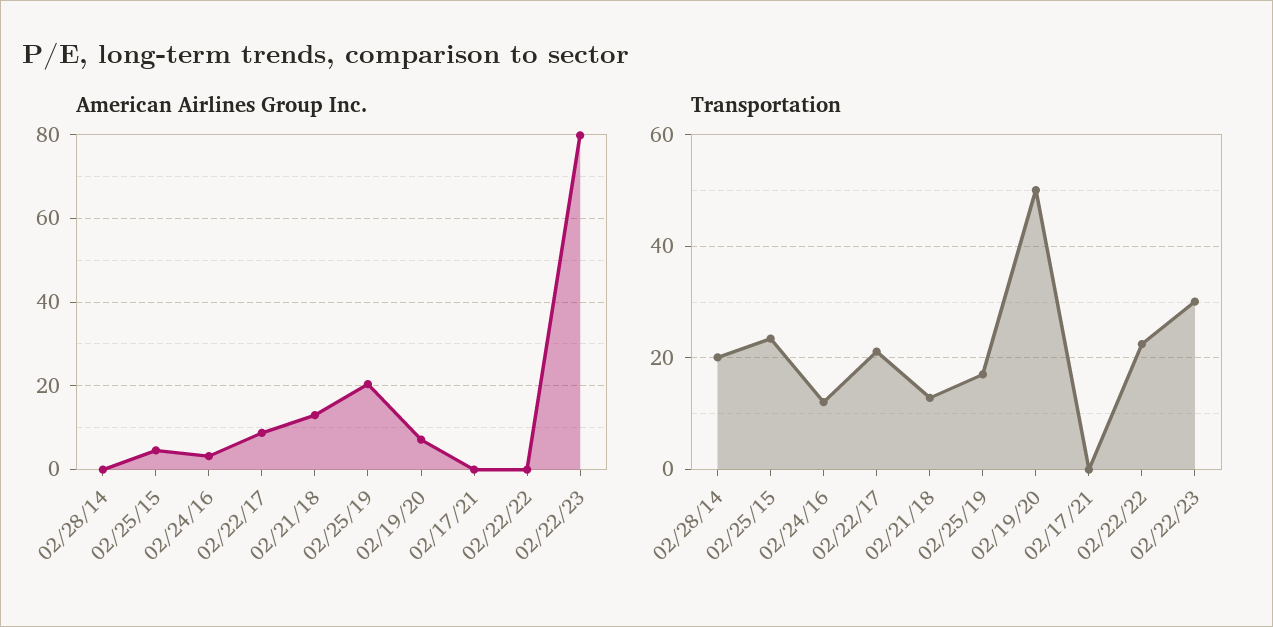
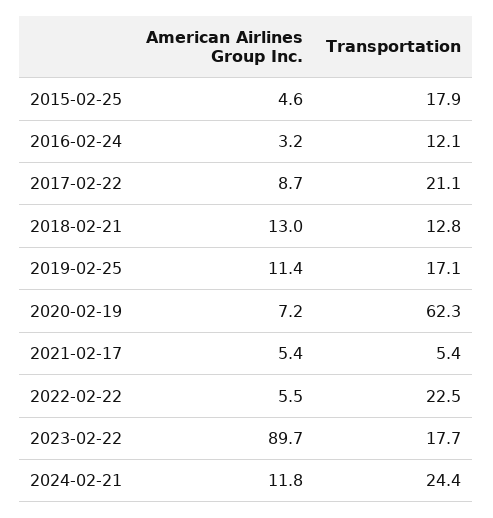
American Airlines Group Inc., 02/28/14: 0 -> none
American Airlines Group Inc., 02/25/19: 20 -> 11.4
American Airlines Group Inc., 02/17/21: 0 -> 5.4
American Airlines Group Inc., 02/22/22: 0 -> 5.5
American Airlines Group Inc., 02/22/23: 80 -> 89.7
Transportation, 02/28/14: 20 -> none
Transportation, 02/25/15: 24 -> 17.9
Transportation, 02/19/20: 50 -> 62.3
Transportation, 02/17/21: 0 -> 5.4
Transportation, 02/22/23: 30 -> 17.7
American Airlines Group Inc., 2024-02-21: none -> 11.8
Transportation, 2024-02-21: none -> 24.4

